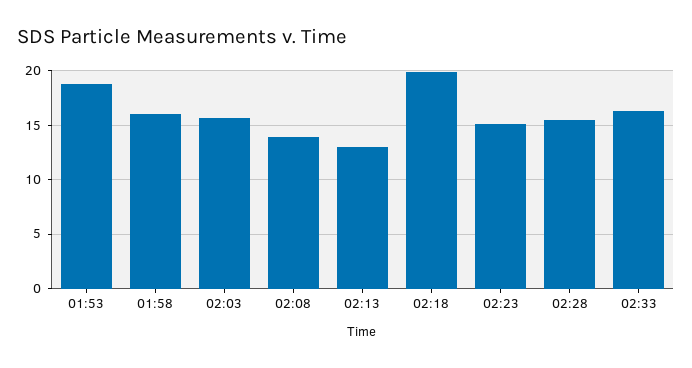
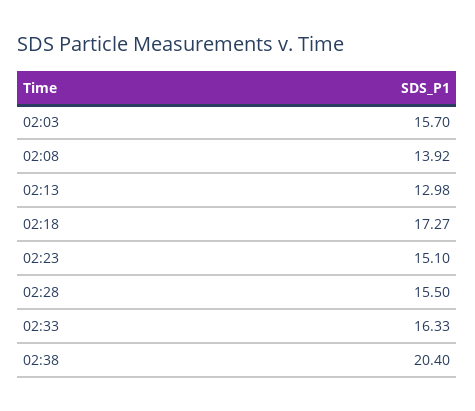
01:53: 19 -> none
01:58: 16 -> none
02:18: 20 -> 17.27
02:38: none -> 20.4

